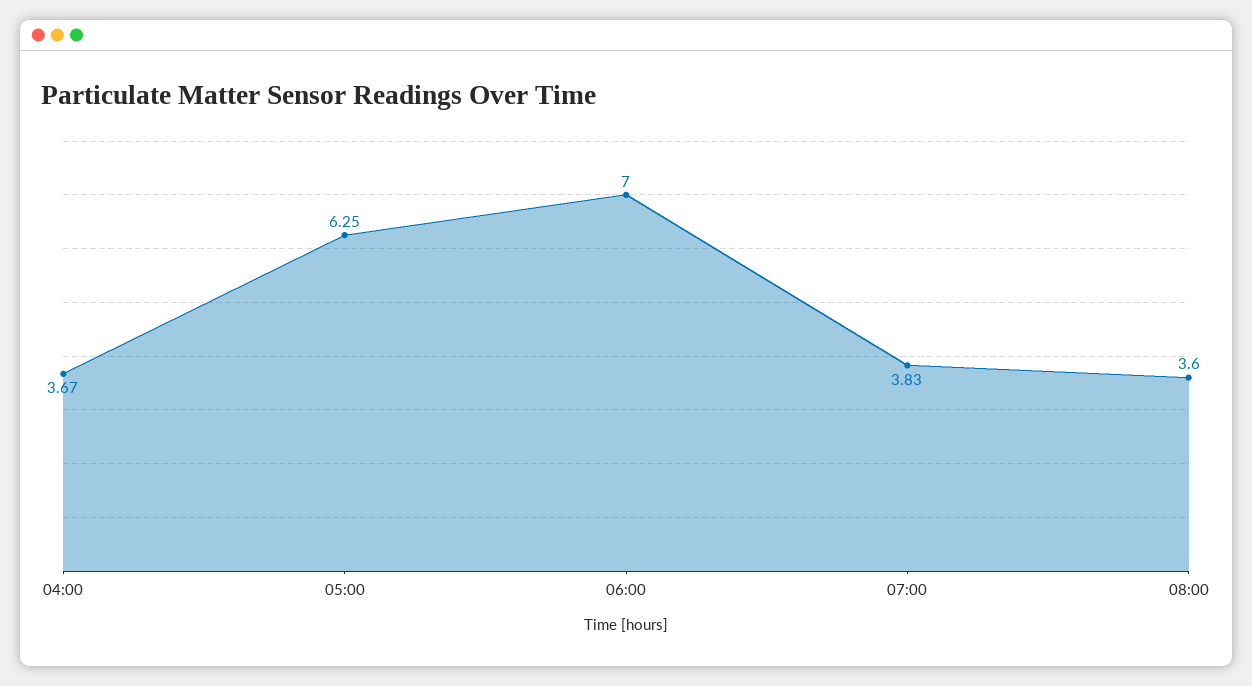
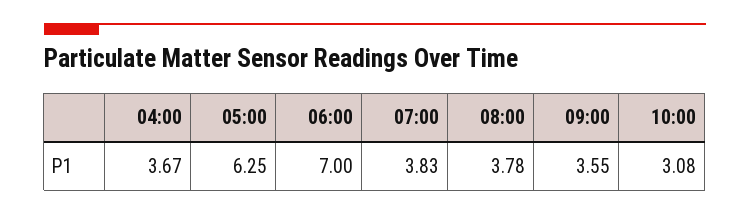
08:00: 3.6 -> 3.78
09:00: none -> 3.55
10:00: none -> 3.08

